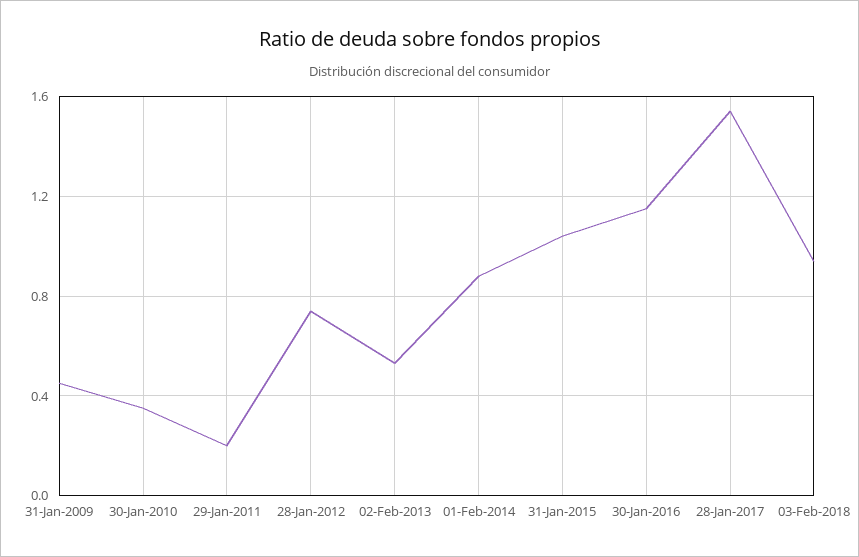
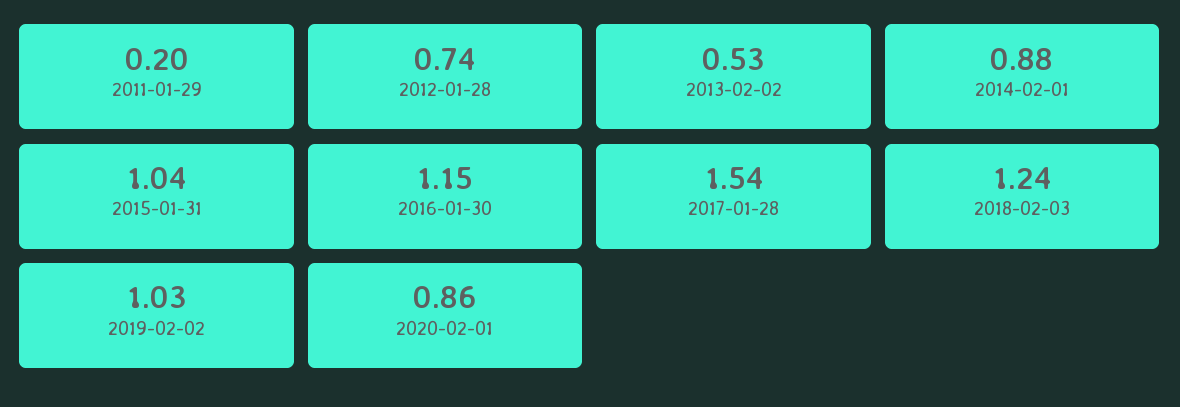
31-Jan-2009: 0.45 -> none
30-Jan-2010: 0.35 -> none
03-Feb-2018: 0.95 -> 1.24
2019-02-02: none -> 1.03
2020-02-01: none -> 0.86

